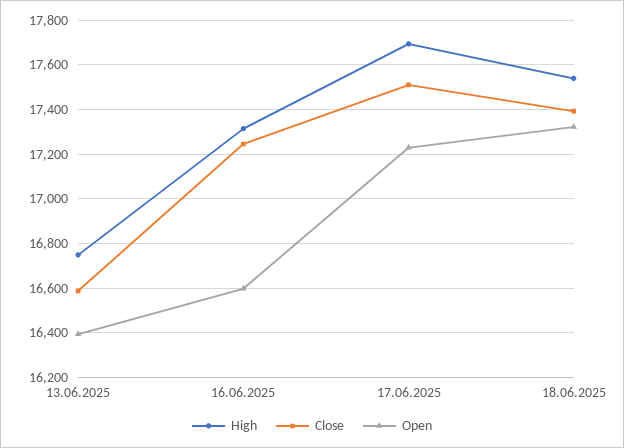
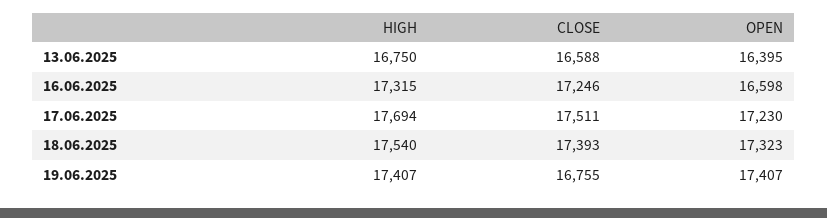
High, 19.06.2025: none -> 17407
Close, 19.06.2025: none -> 16755
Open, 19.06.2025: none -> 17407

